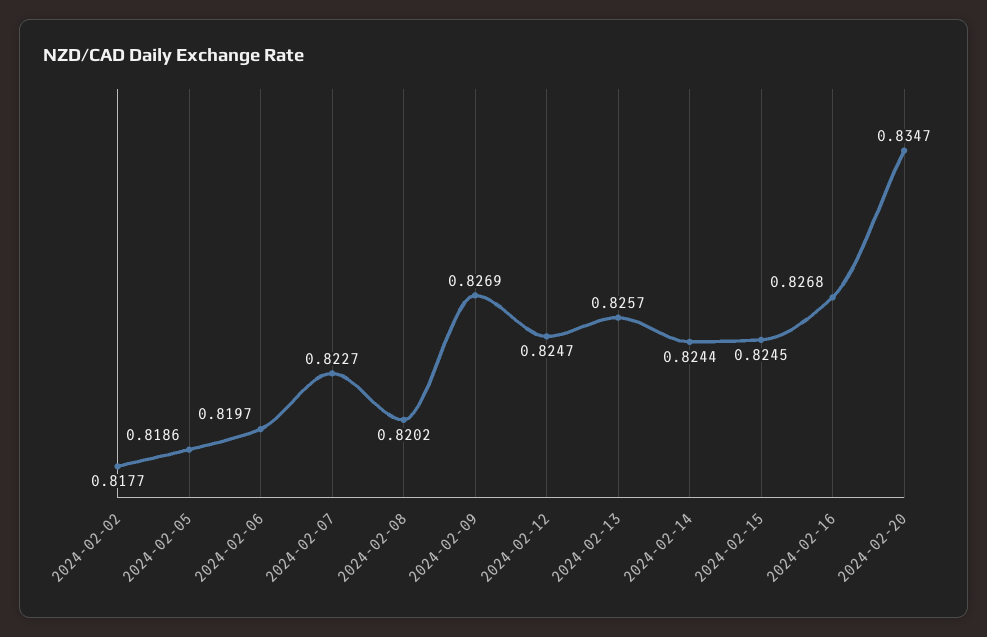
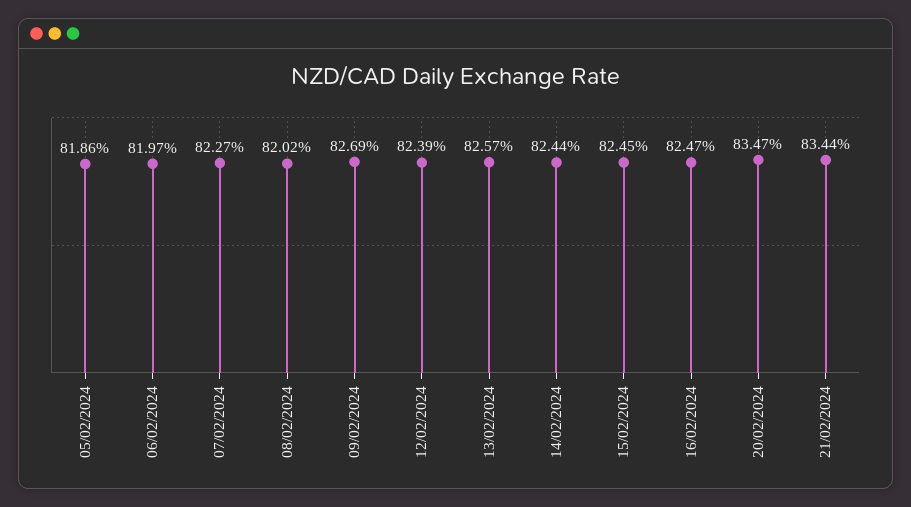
2024-02-02: 0.8177 -> none
2024-02-12: 0.8247 -> 0.8239
2024-02-16: 0.8268 -> 0.8247
21/02/2024: none -> 0.8344

